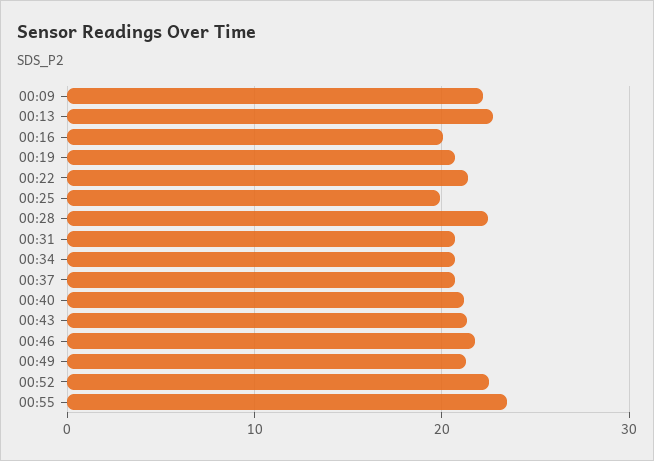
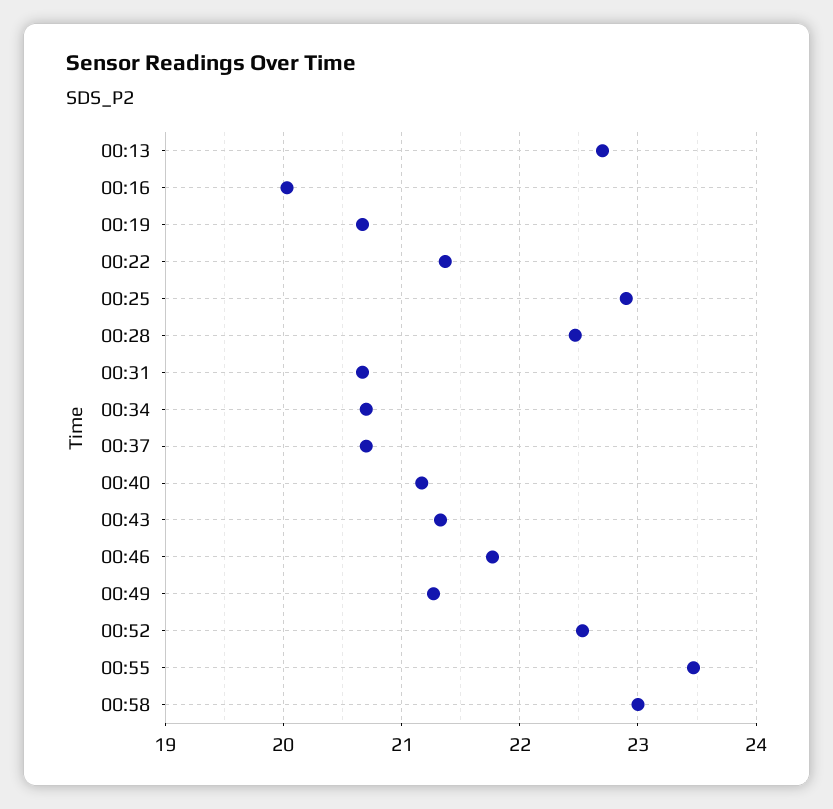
00:09: 22 -> none
00:25: 20 -> 22.9
00:58: none -> 23

